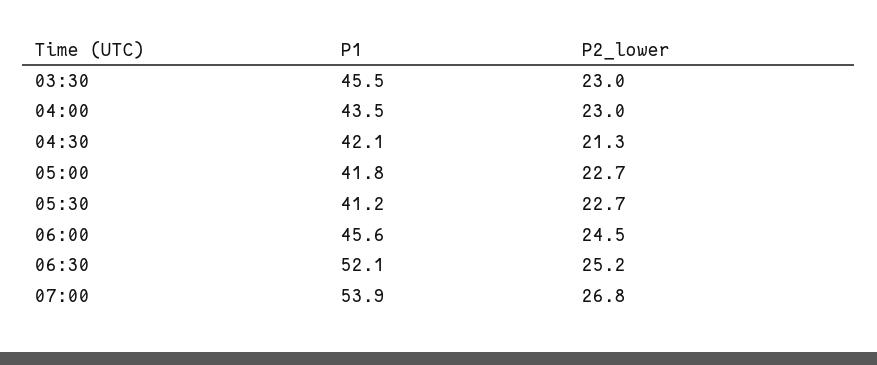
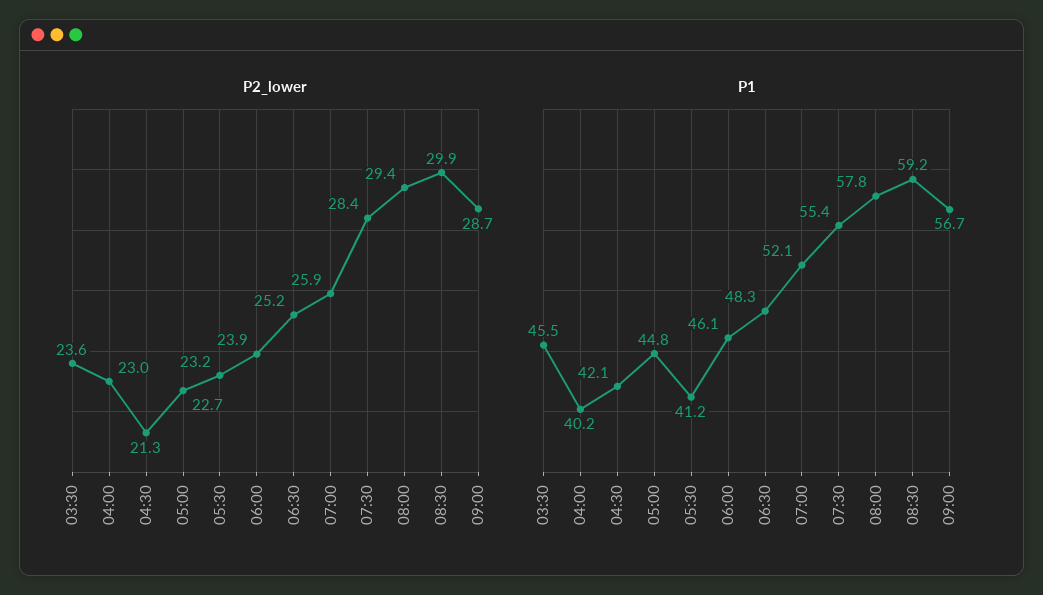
P2_lower, 03:30: 23 -> 23.6
P1, 04:00: 43.5 -> 40.2
P1, 05:00: 41.8 -> 44.8
P2_lower, 05:30: 22.7 -> 23.2
P1, 06:00: 45.6 -> 46.1
P2_lower, 06:00: 24.5 -> 23.9
P1, 06:30: 52.1 -> 48.3
P1, 07:00: 53.9 -> 52.1
P2_lower, 07:00: 26.8 -> 25.9
P2_lower, 07:30: none -> 28.4
P2_lower, 08:00: none -> 29.4
P2_lower, 08:30: none -> 29.9
P2_lower, 09:00: none -> 28.7
P1, 07:30: none -> 55.4
P1, 08:00: none -> 57.8
P1, 08:30: none -> 59.2
P1, 09:00: none -> 56.7

